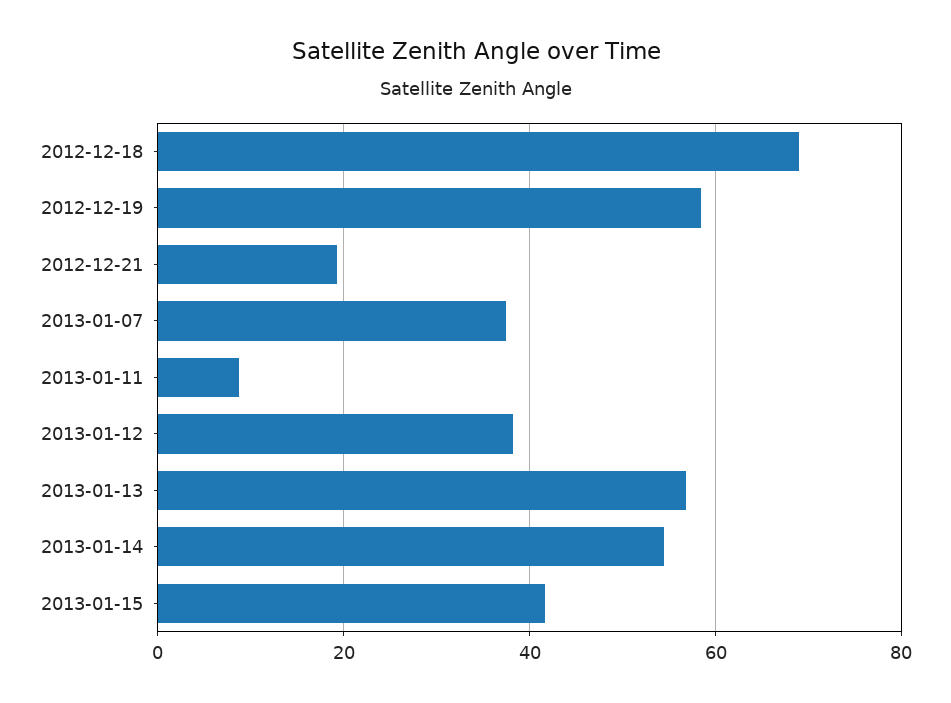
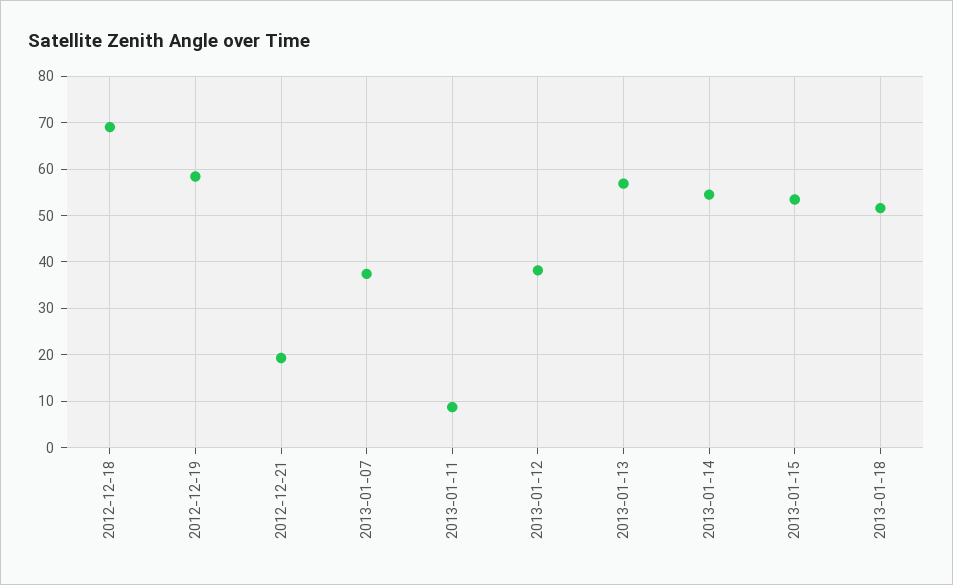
2013-01-15: 42 -> 54
2013-01-18: none -> 52

